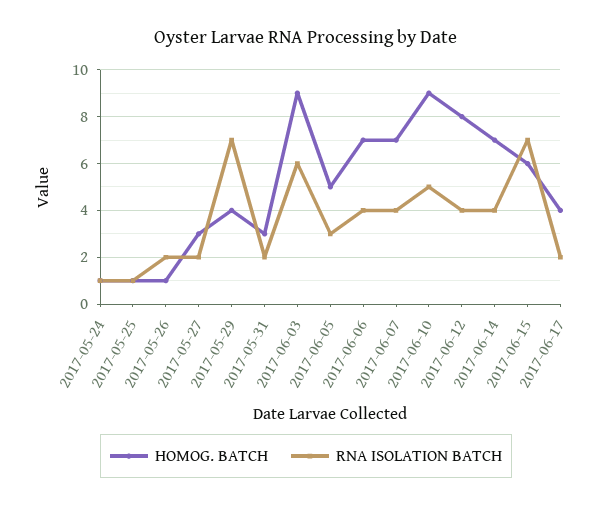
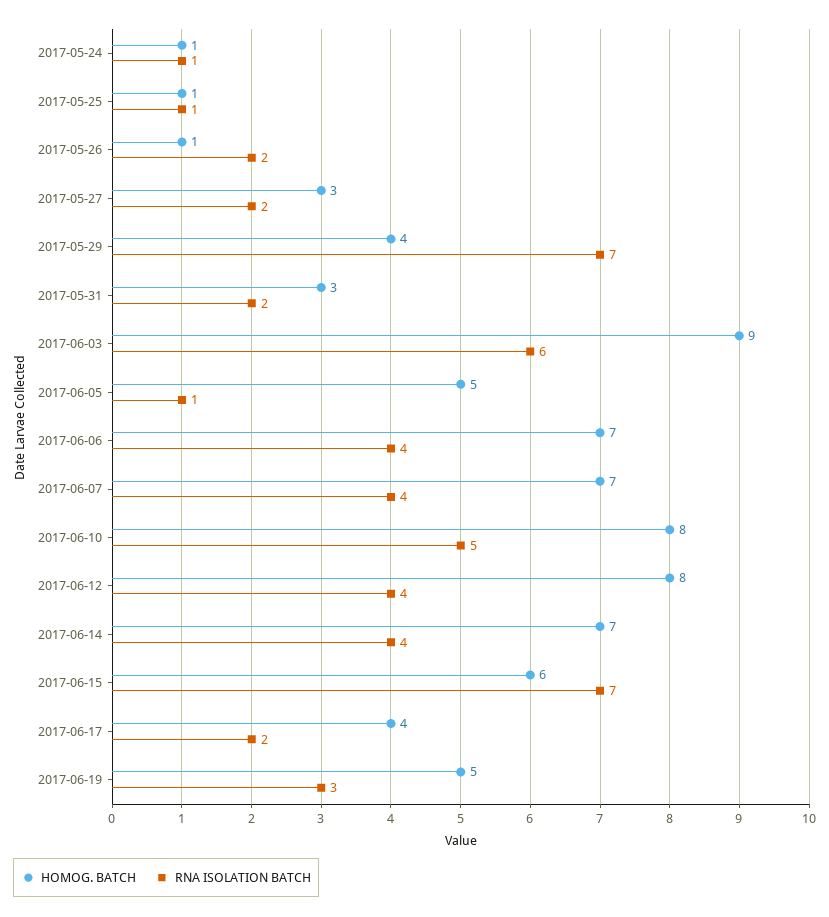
RNA ISOLATION BATCH, 2017-06-05: 3 -> 1
HOMOG. BATCH, 2017-06-10: 9 -> 8
HOMOG. BATCH, 2017-06-19: none -> 5
RNA ISOLATION BATCH, 2017-06-19: none -> 3

